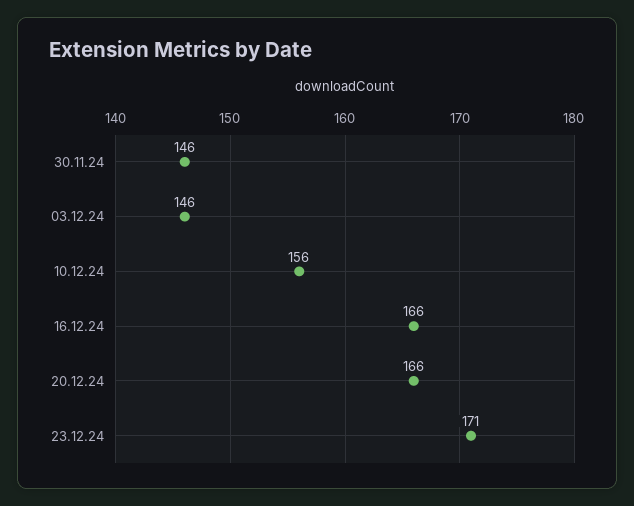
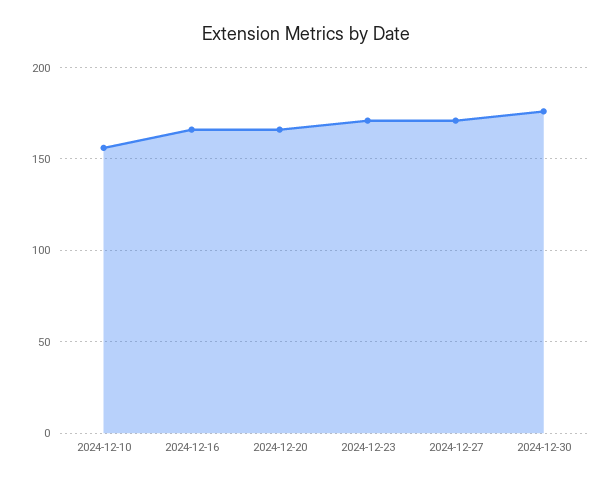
30.11.24: 146 -> none
03.12.24: 146 -> none
2024-12-27: none -> 170
2024-12-30: none -> 175

